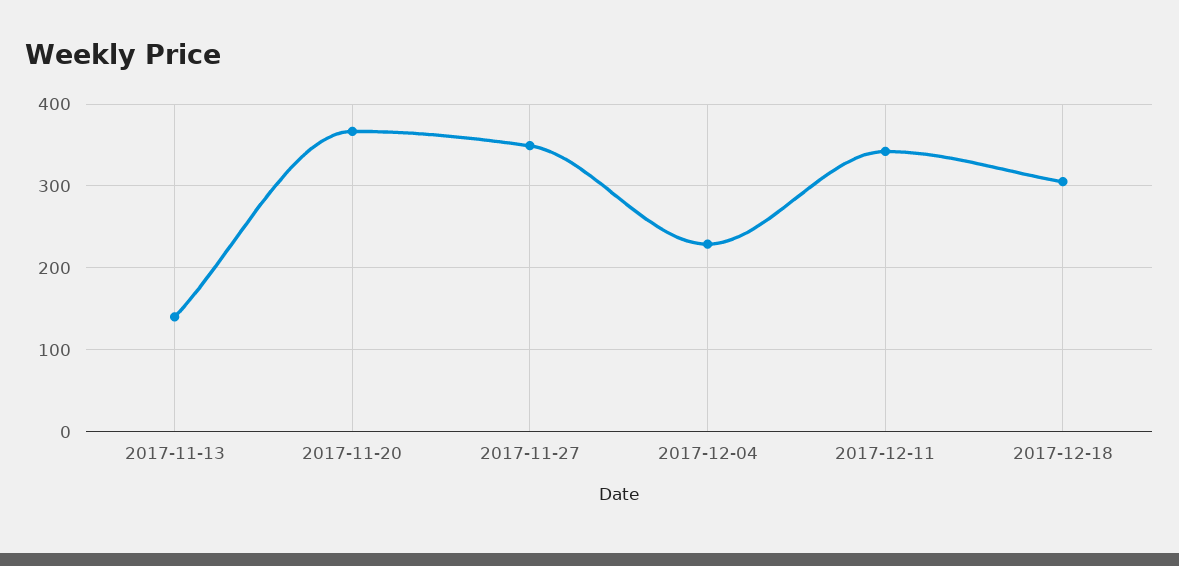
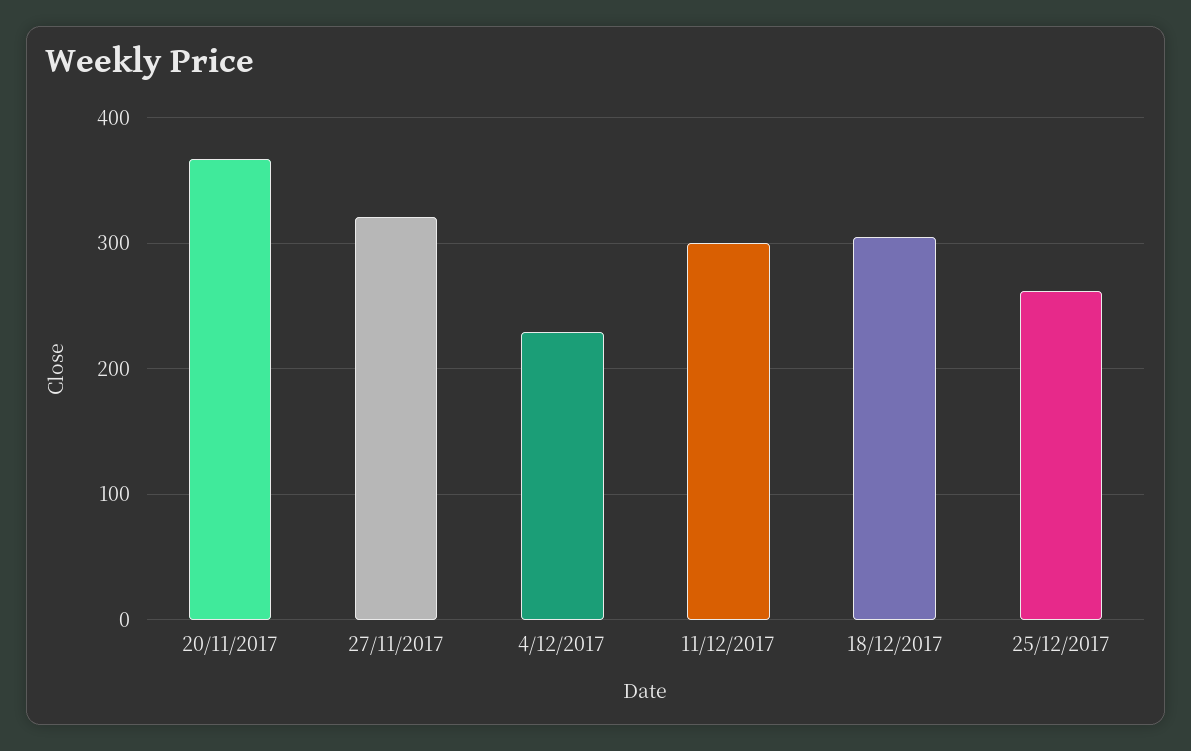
2017-11-13: 140 -> none
2017-11-27: 350 -> 320
2017-12-11: 340 -> 300
25/12/2017: none -> 260

